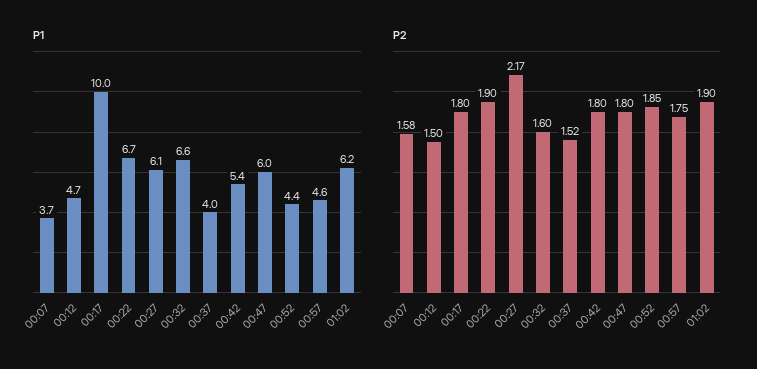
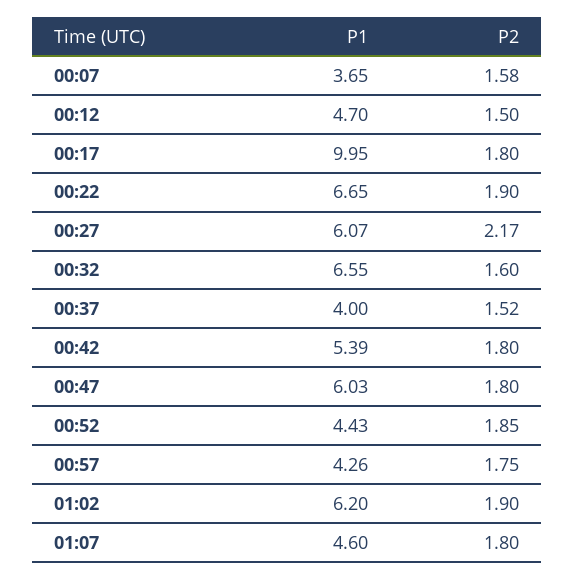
P1, 00:57: 4.6 -> 4.26
P1, 01:07: none -> 4.6
P2, 01:07: none -> 1.8

